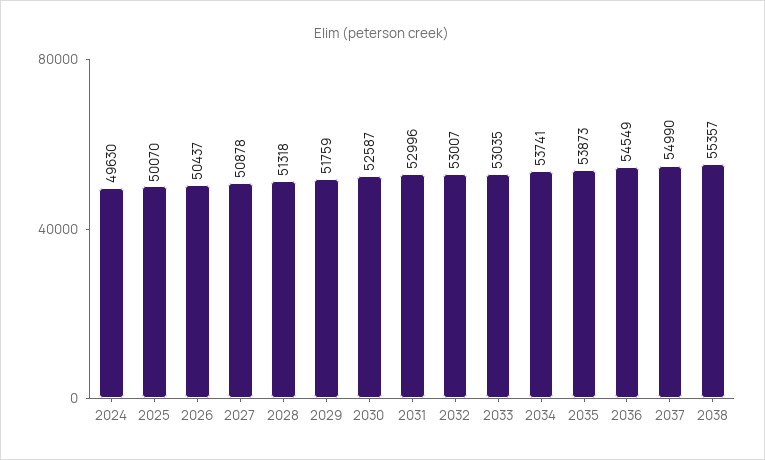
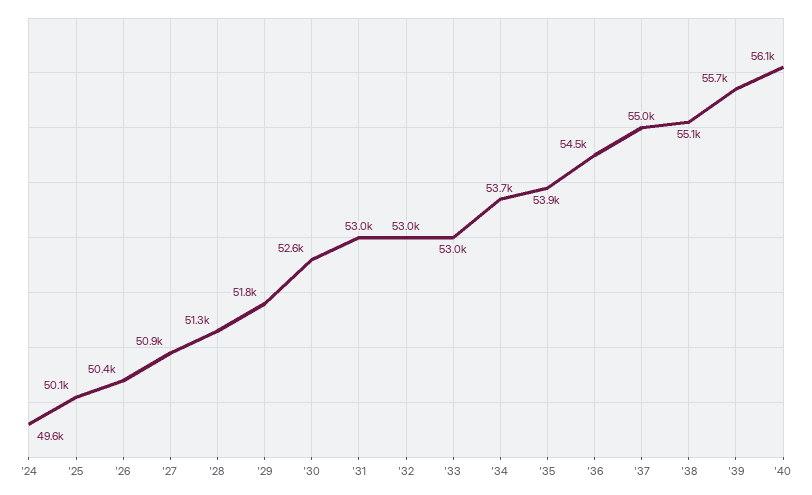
2038: 55357 -> 55100
'39: none -> 55700
'40: none -> 56100

